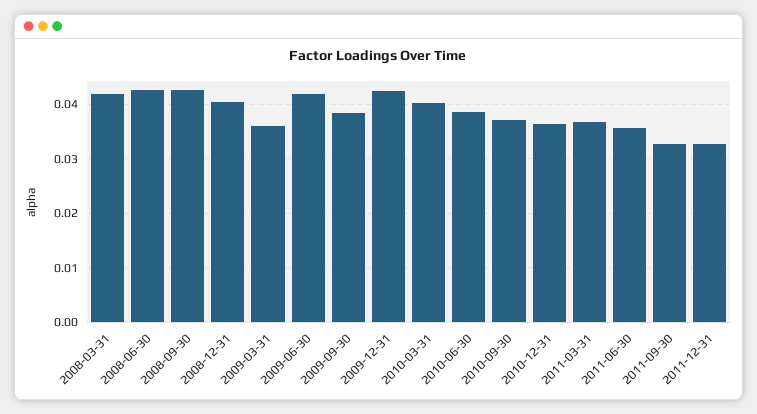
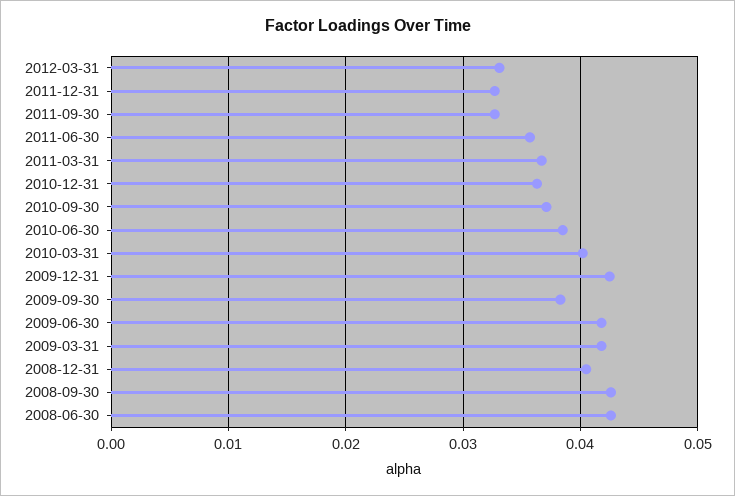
2008-03-31: 0.042 -> none
2009-03-31: 0.036 -> 0.042
2012-03-31: none -> 0.033

